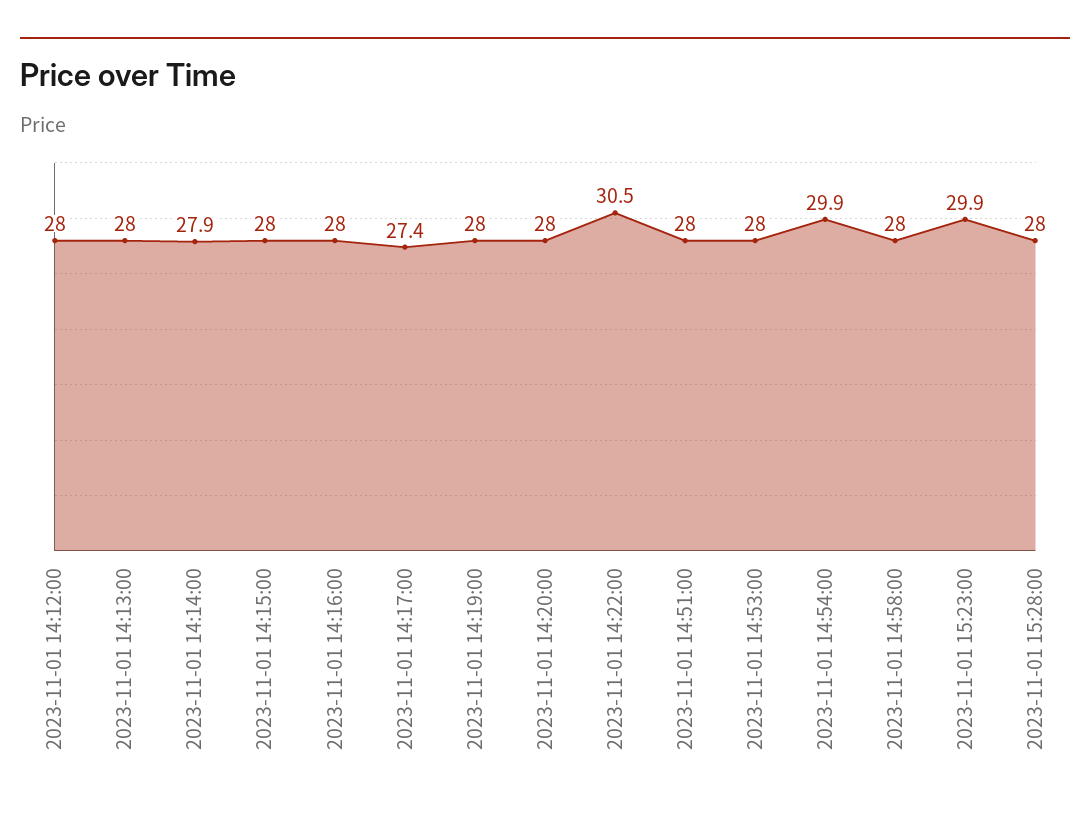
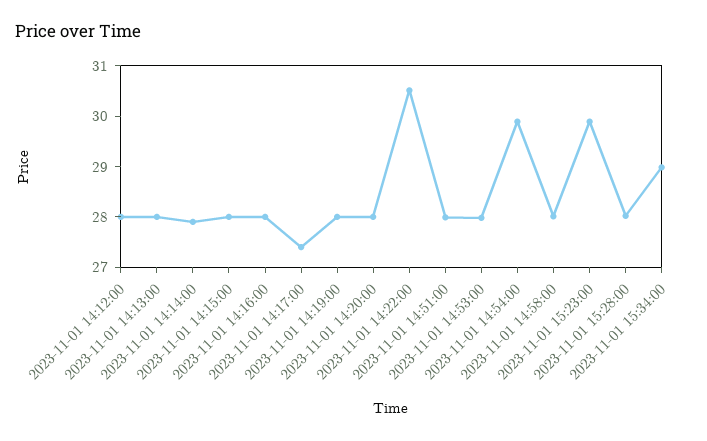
2023-11-01 15:34:00: none -> 29

